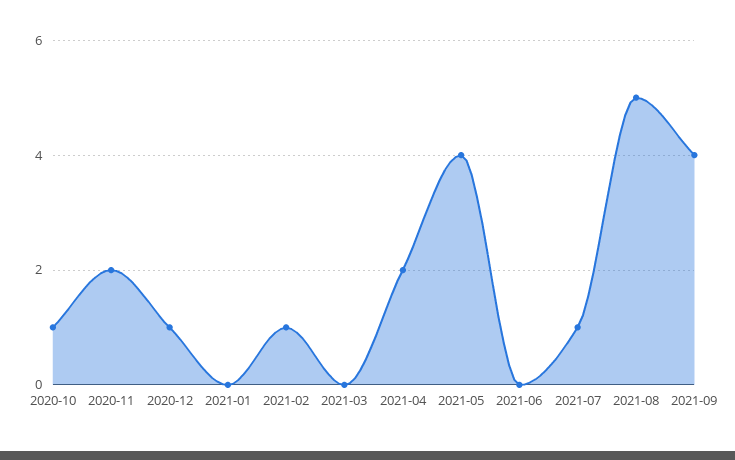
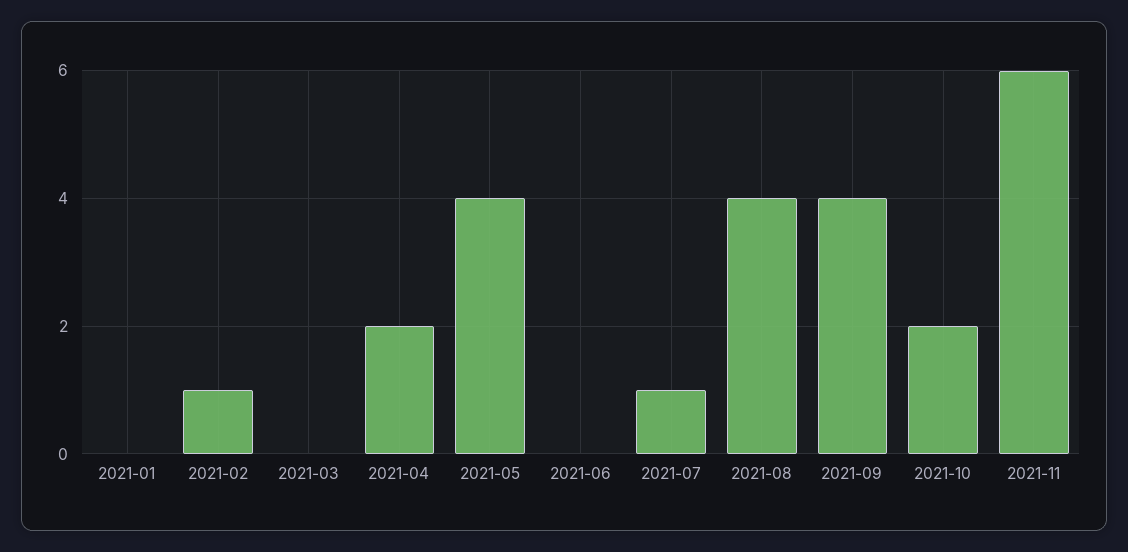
2020-10: 1 -> none
2020-11: 2 -> none
2020-12: 1 -> none
2021-08: 5 -> 4
2021-10: none -> 2
2021-11: none -> 6

